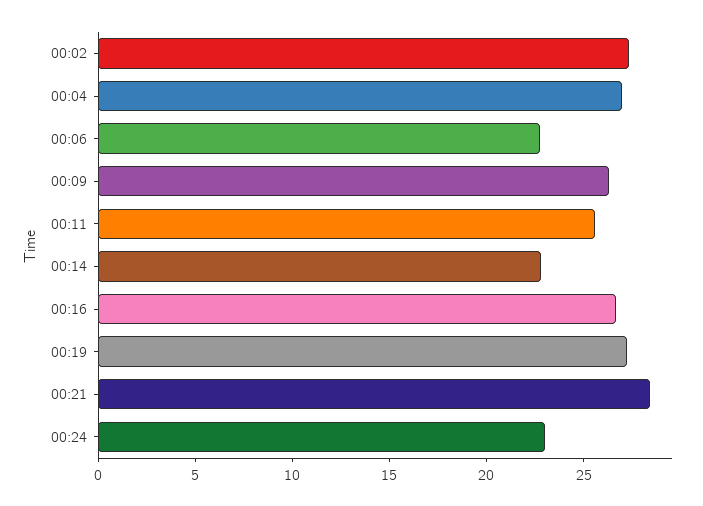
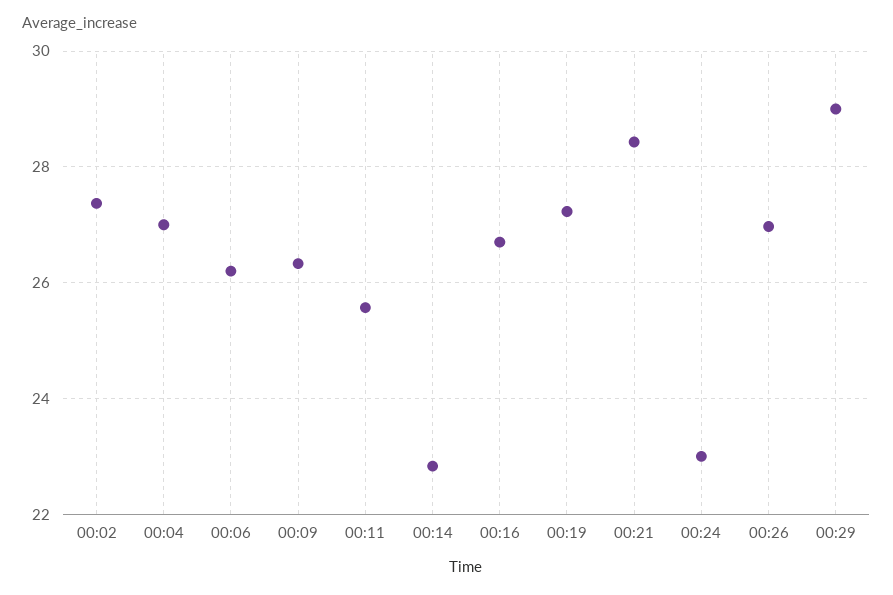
00:06: 23 -> 26.2
00:26: none -> 27
00:29: none -> 29

